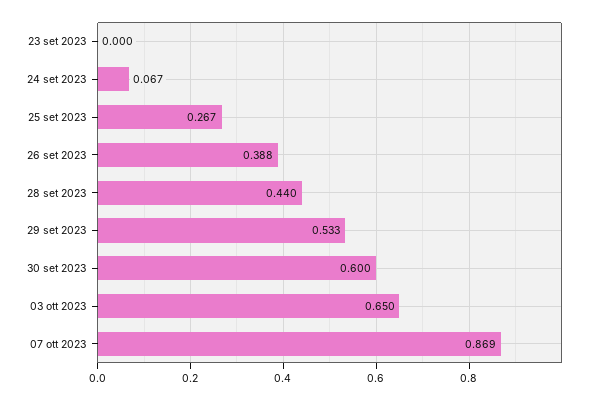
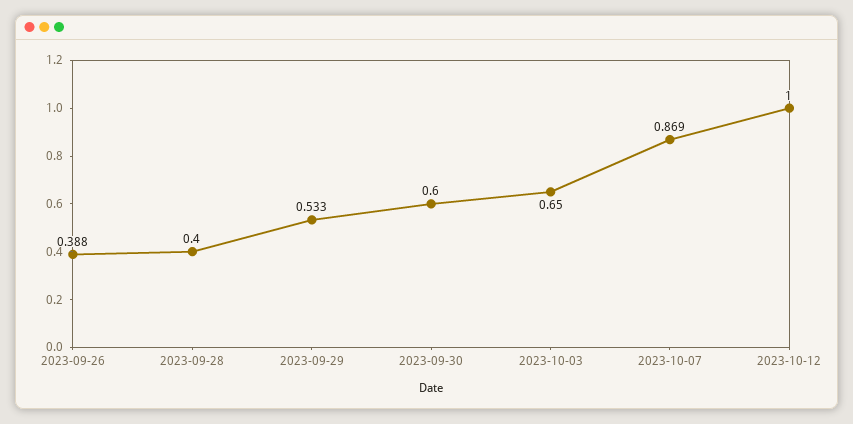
23 set 2023: 0 -> none
24 set 2023: 0.067 -> none
25 set 2023: 0.267 -> none
28 set 2023: 0.44 -> 0.4
2023-10-12: none -> 1

